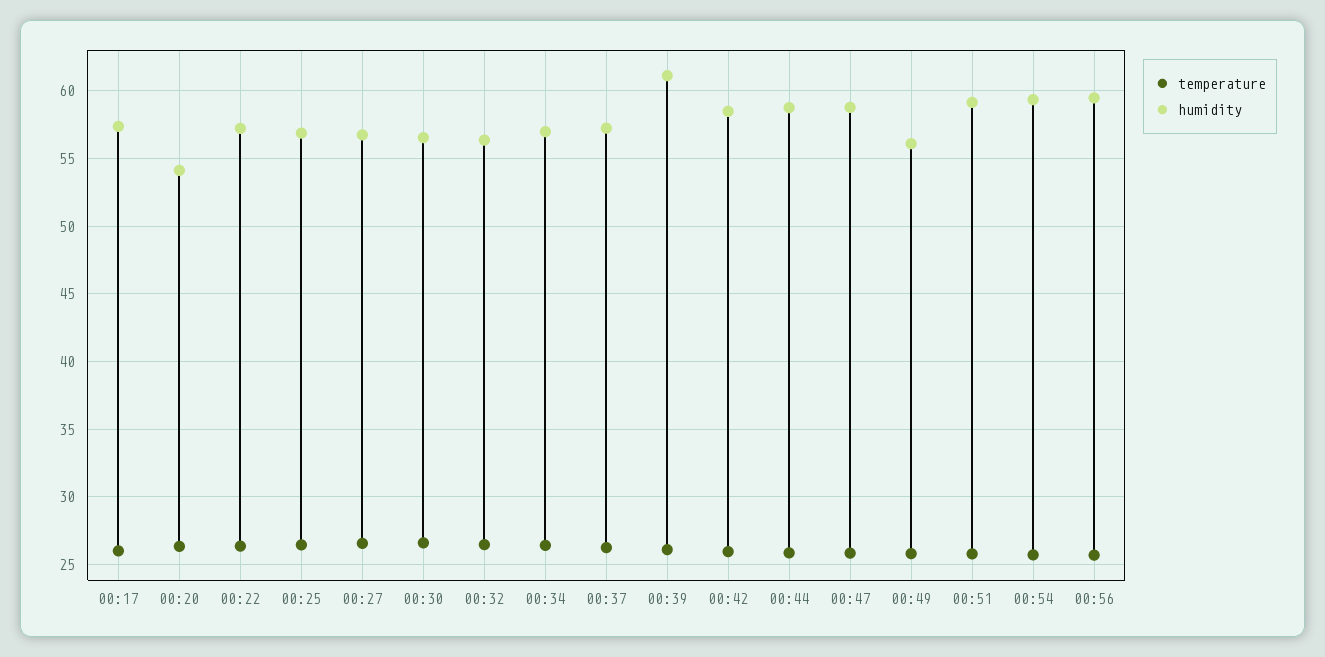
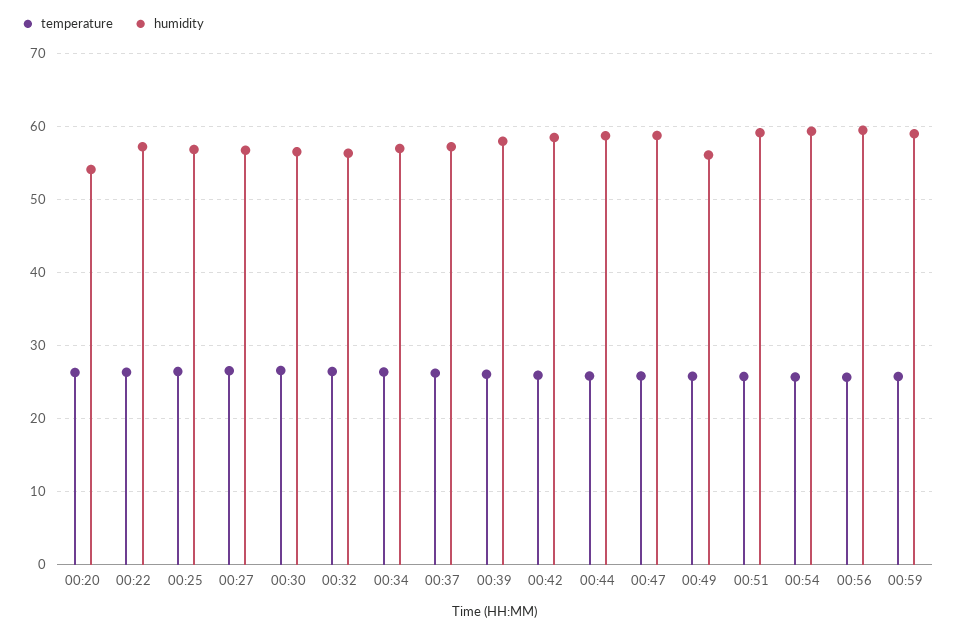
temperature, 00:17: 26 -> none
humidity, 00:17: 57.5 -> none
humidity, 00:39: 61 -> 58
temperature, 00:59: none -> 26
humidity, 00:59: none -> 59

